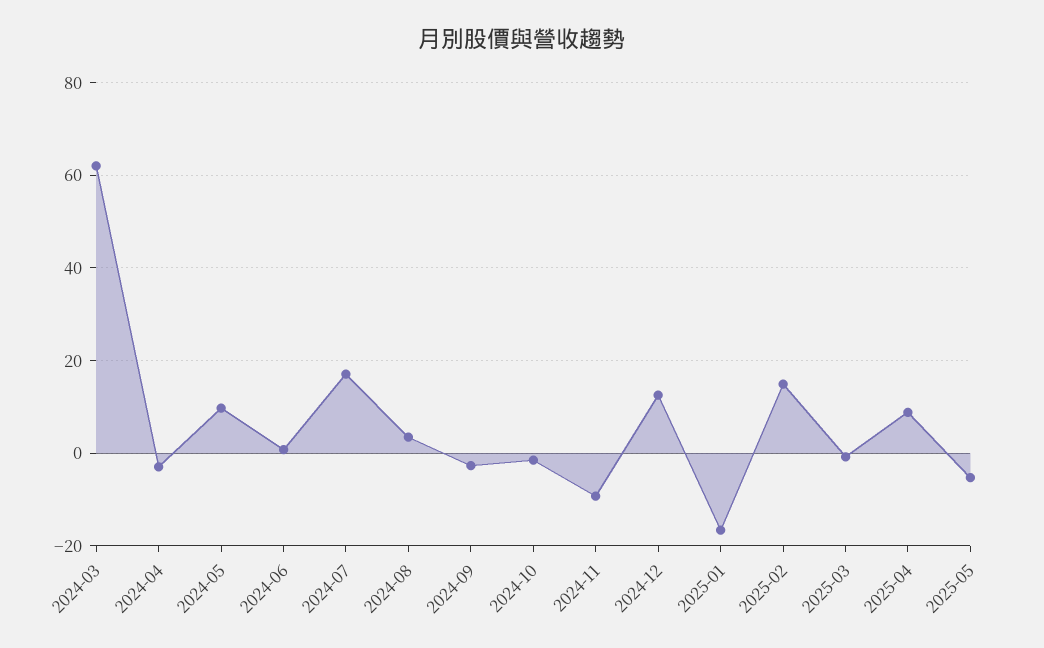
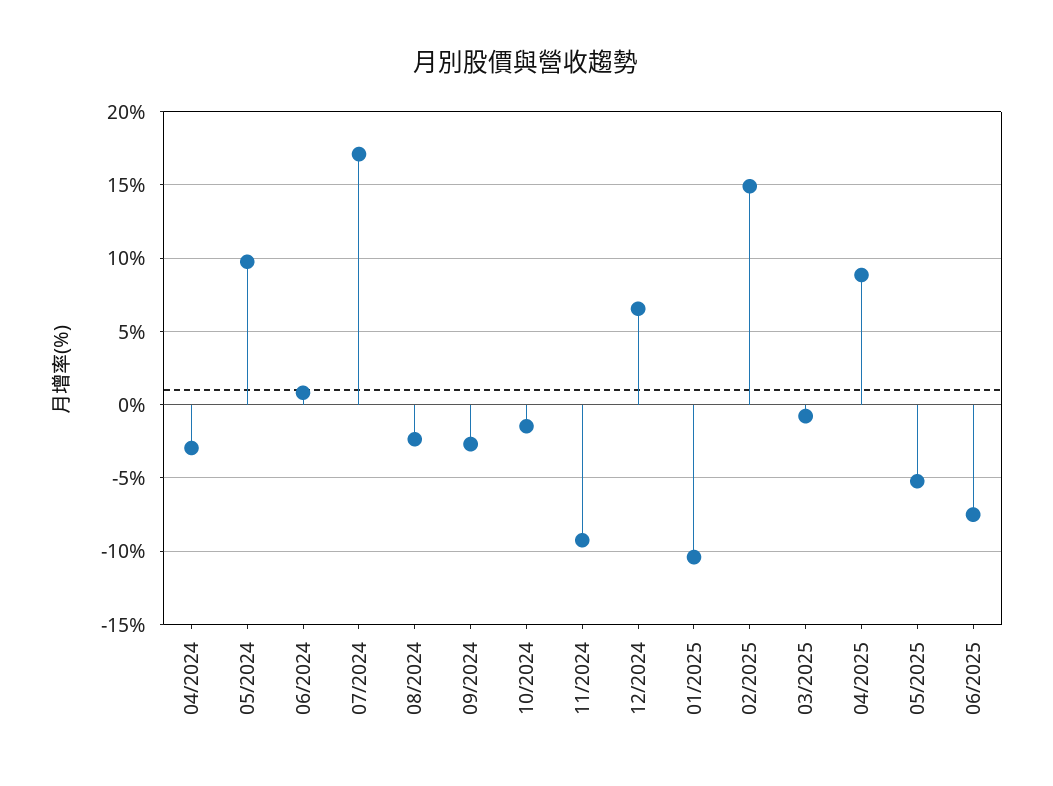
2024-03: 62 -> none
2024-08: 4 -> -2.5
2024-12: 12 -> 6.5
2025-01: -16 -> -10.5
06/2025: none -> -7.5

